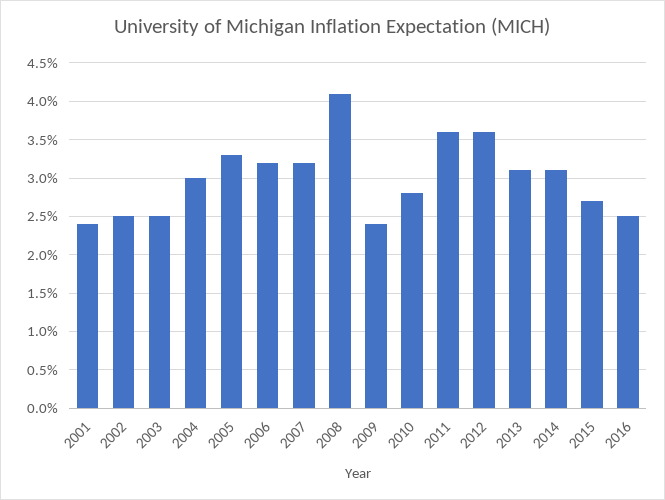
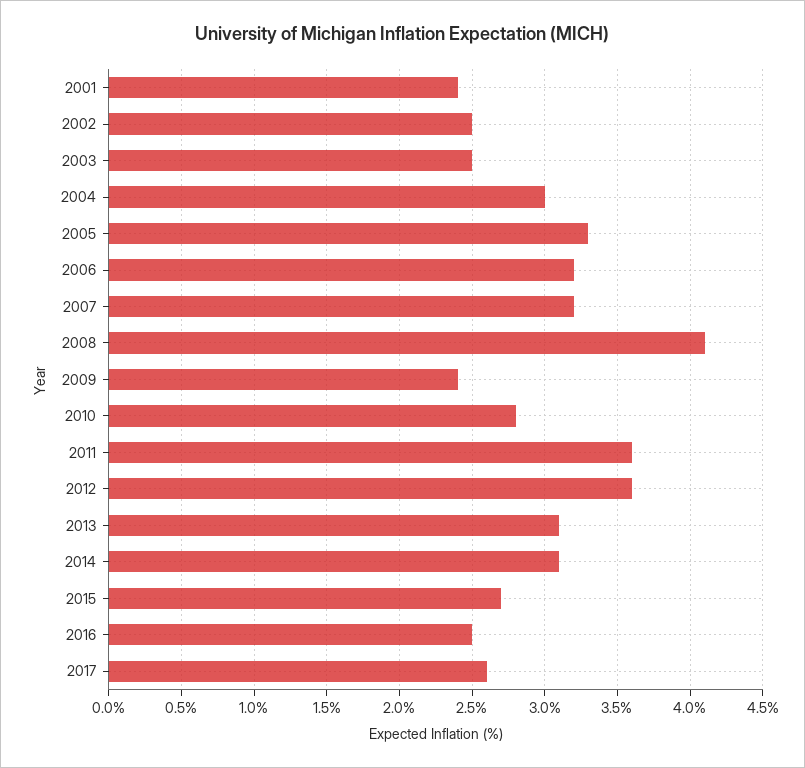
2017: none -> 2.6

